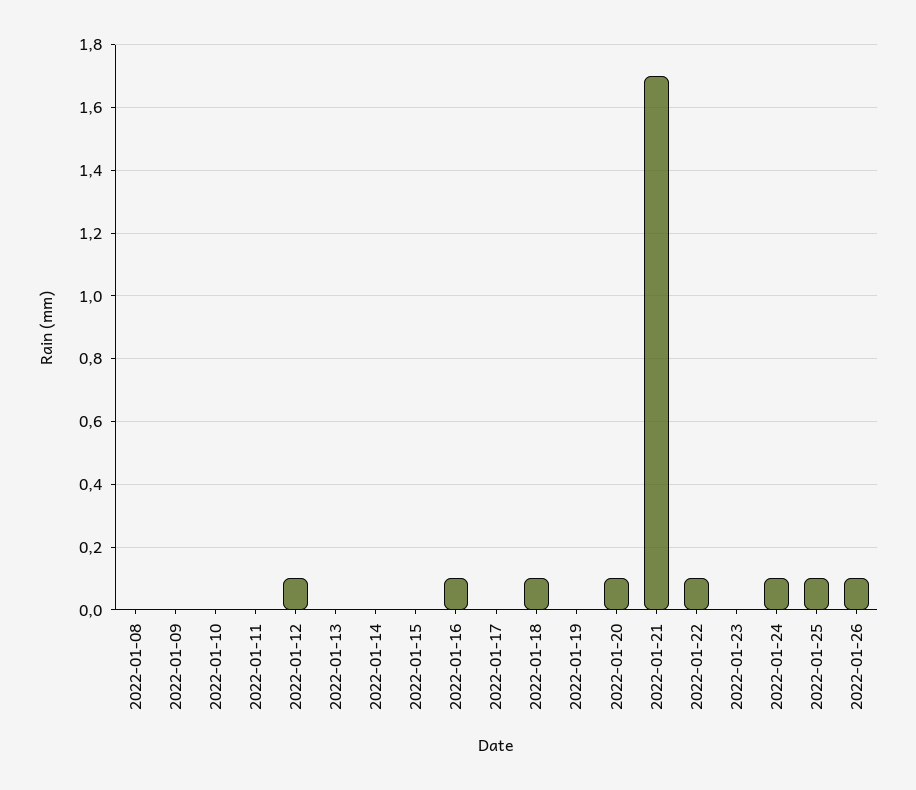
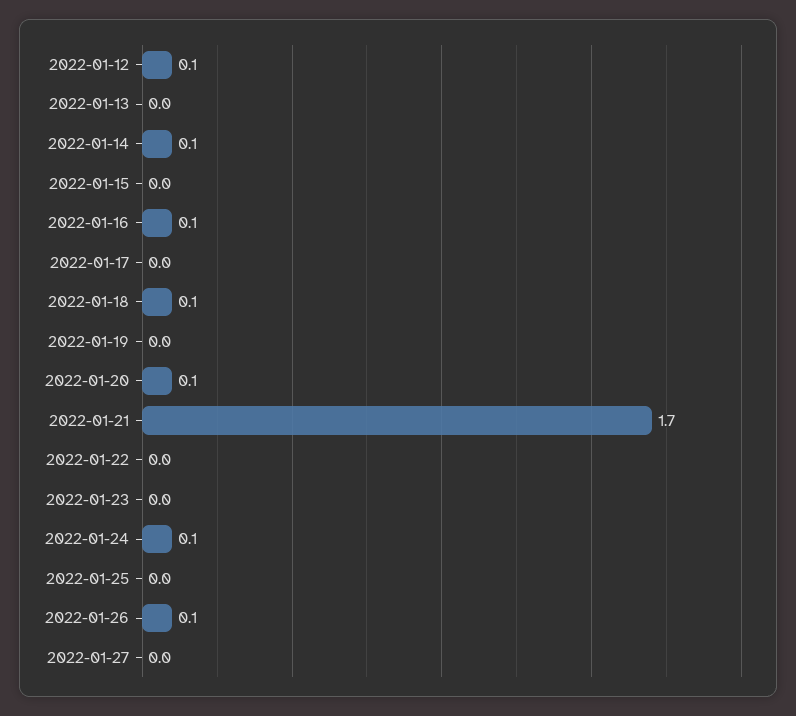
2022-01-08: 0 -> none
2022-01-09: 0 -> none
2022-01-10: 0 -> none
2022-01-11: 0 -> none
2022-01-14: 0 -> 0.1
2022-01-22: 0.1 -> 0
2022-01-25: 0.1 -> 0
2022-01-27: none -> 0

